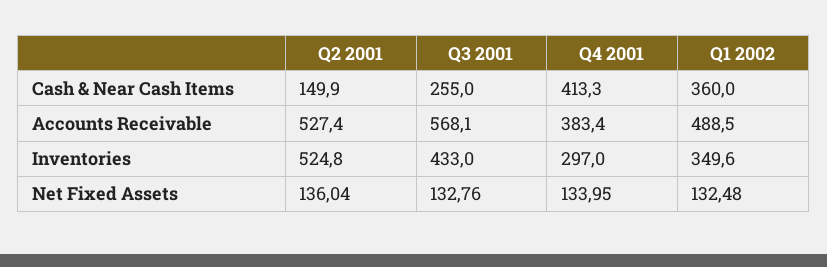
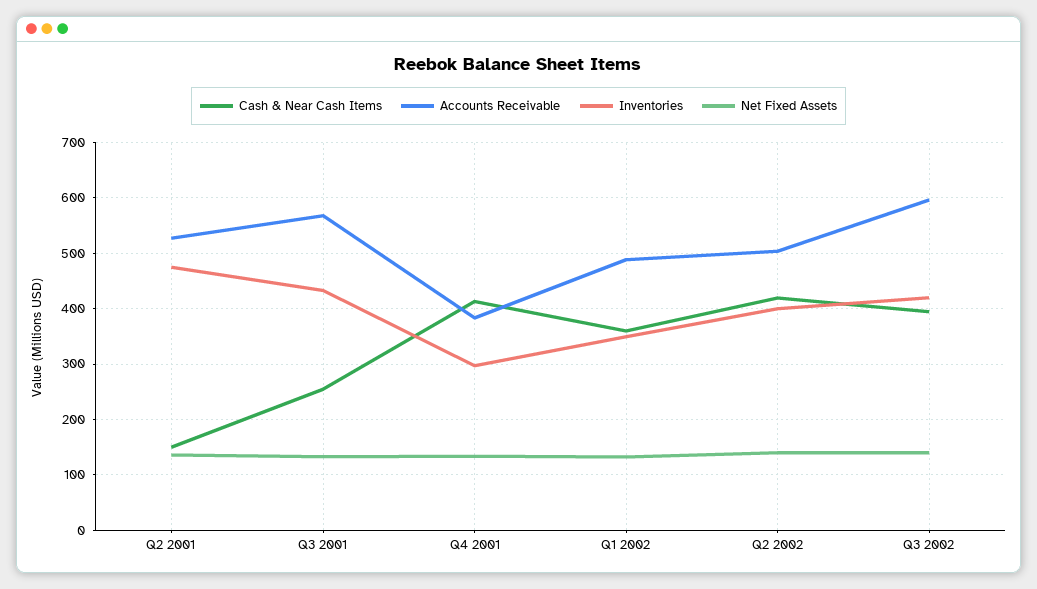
Inventories, Q2 2001: 524.8 -> 480
Cash & Near Cash Items, Q2 2002: none -> 420
Accounts Receivable, Q2 2002: none -> 500
Inventories, Q2 2002: none -> 400
Net Fixed Assets, Q2 2002: none -> 140
Cash & Near Cash Items, Q3 2002: none -> 400
Accounts Receivable, Q3 2002: none -> 600
Inventories, Q3 2002: none -> 420
Net Fixed Assets, Q3 2002: none -> 140

